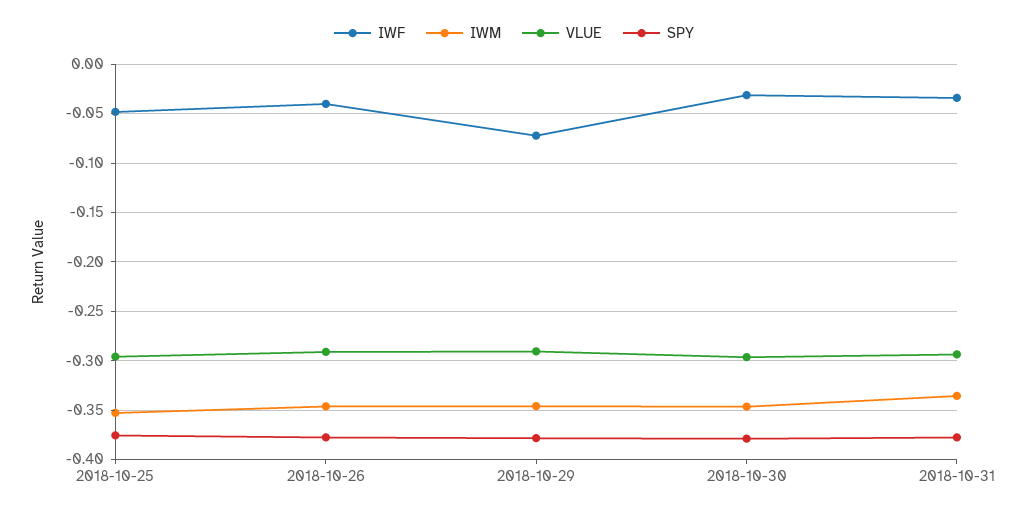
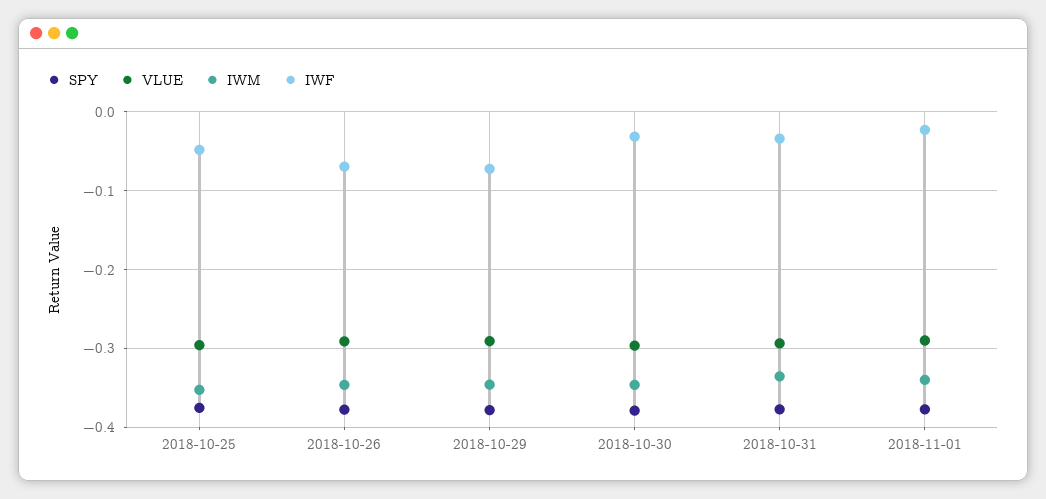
IWF, 2018-10-26: -0.04 -> -0.07
SPY, 2018-11-01: none -> -0.38
VLUE, 2018-11-01: none -> -0.29
IWM, 2018-11-01: none -> -0.34
IWF, 2018-11-01: none -> -0.02

